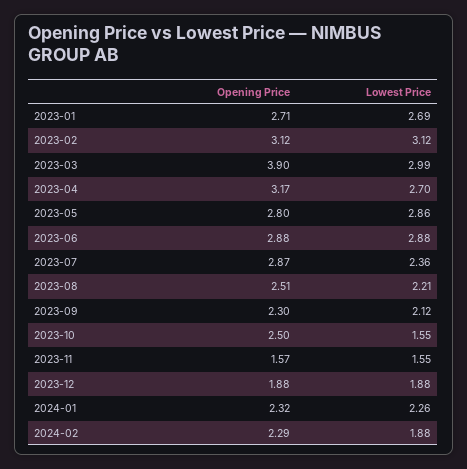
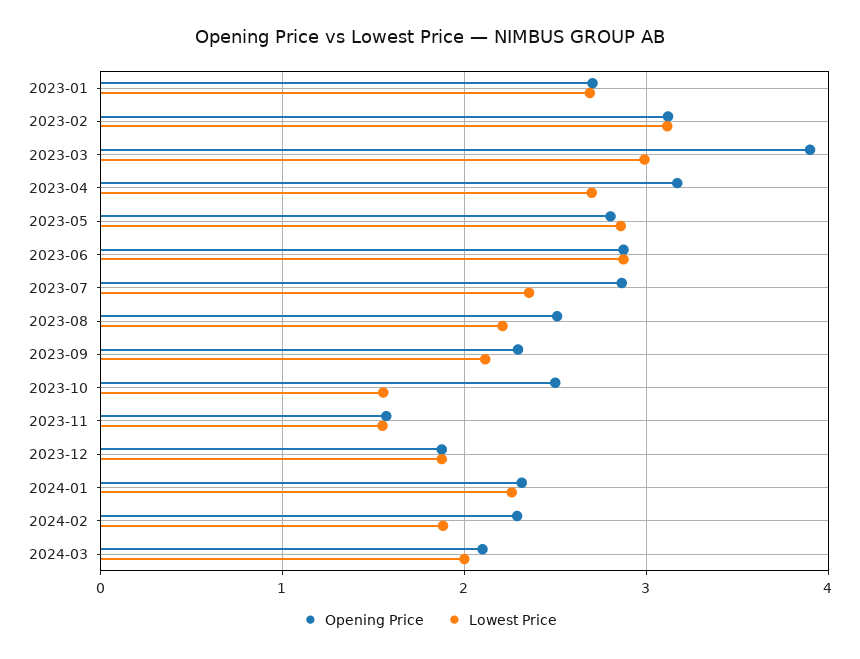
Opening Price, 2024-03: none -> 2.1
Lowest Price, 2024-03: none -> 2

